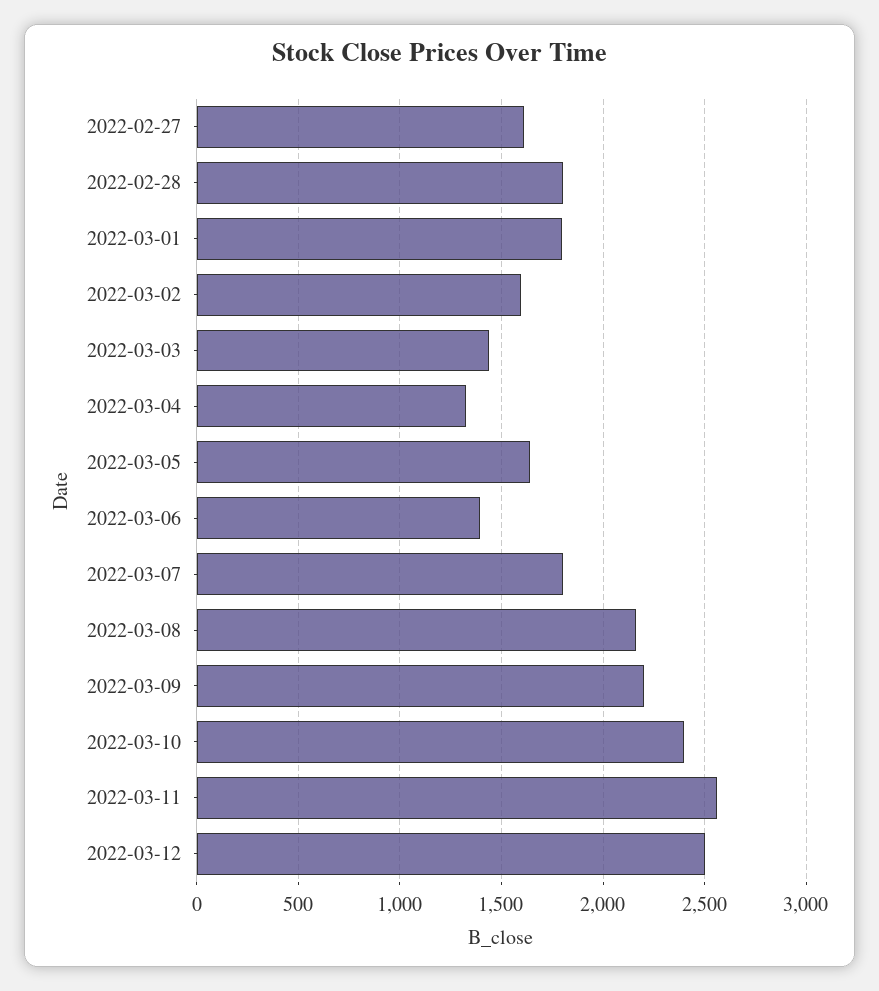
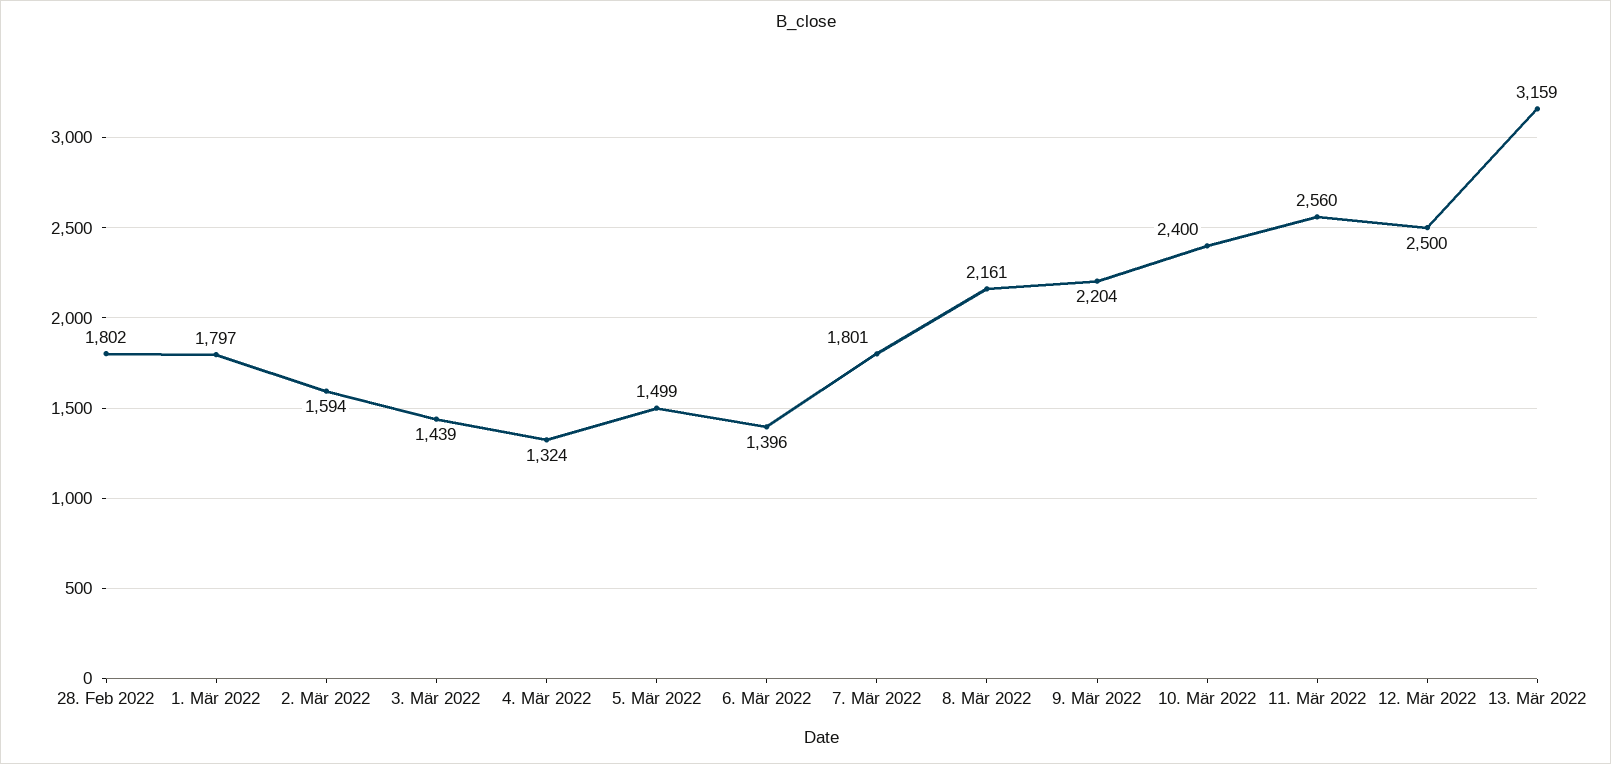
2022-02-27: 1600 -> none
2022-03-05: 1650 -> 1499
13. Mär 2022: none -> 3159

